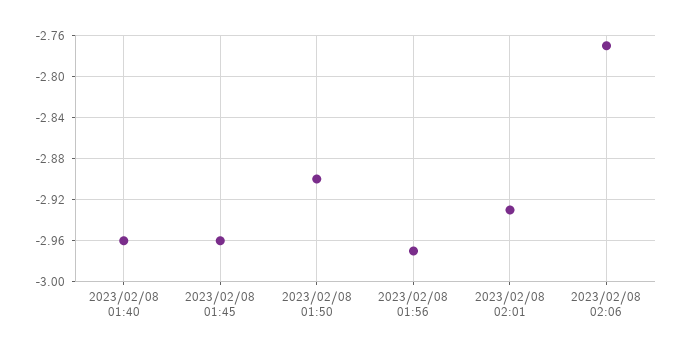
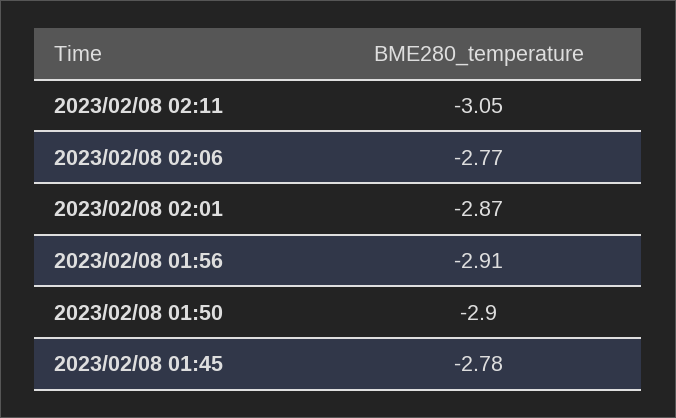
2023/02/08 01:40: -2.96 -> none
2023/02/08 01:45: -2.96 -> -2.78
2023/02/08 01:56: -2.97 -> -2.91
2023/02/08 02:01: -2.93 -> -2.87
2023/02/08 02:11: none -> -3.05

